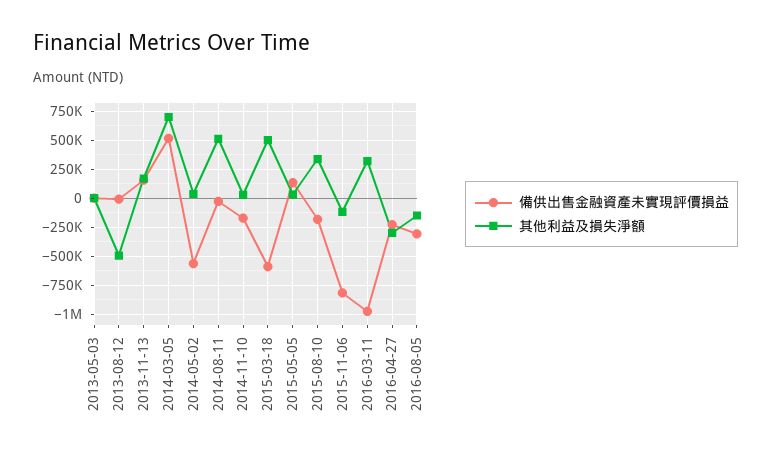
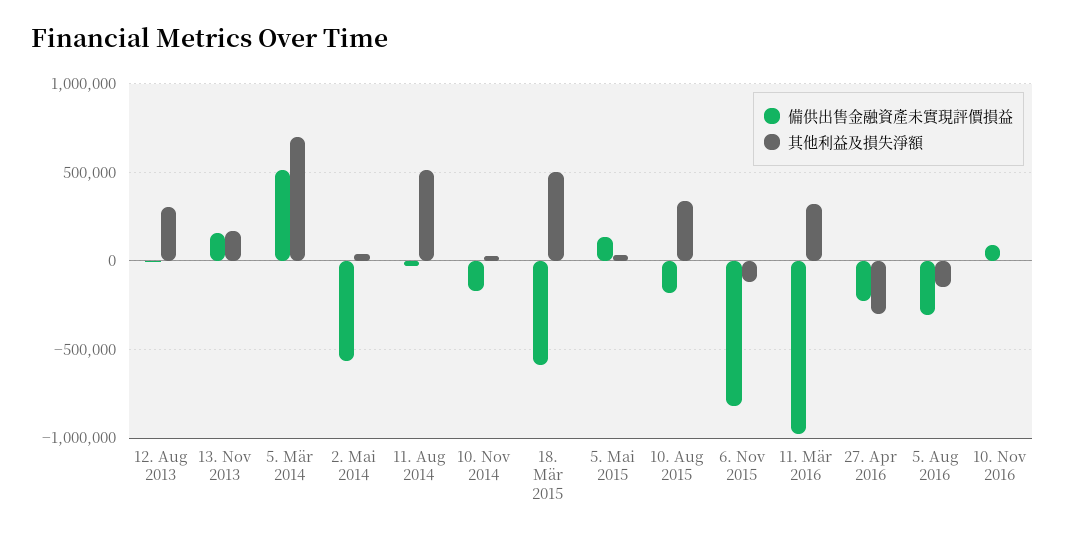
備供出售金融資產未實現評價損益, 2013-05-03: 0 -> none
其他利益及損失淨額, 2013-05-03: 0 -> none
其他利益及損失淨額, 2013-08-12: -500000 -> 300000
備供出售金融資產未實現評價損益, 10. Nov 2016: none -> 100000
其他利益及損失淨額, 10. Nov 2016: none -> 0

